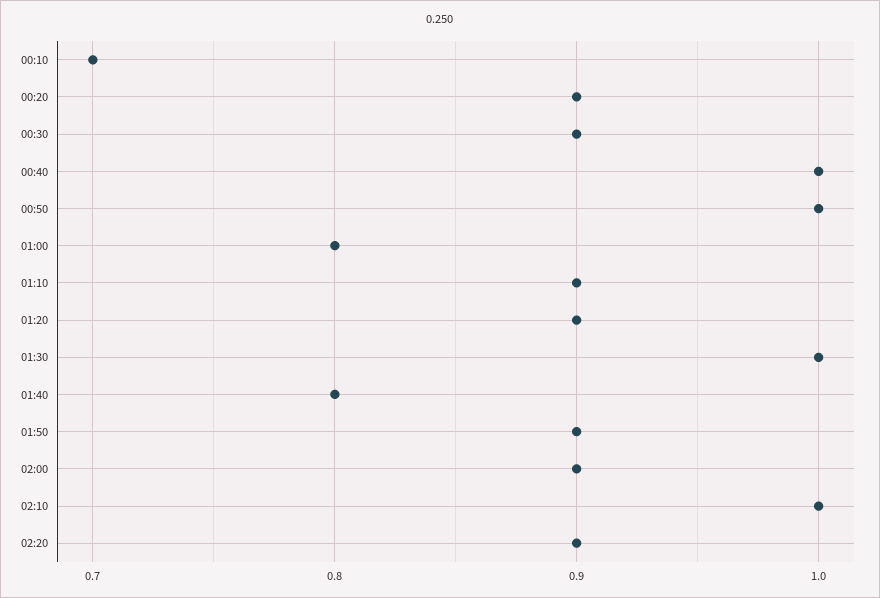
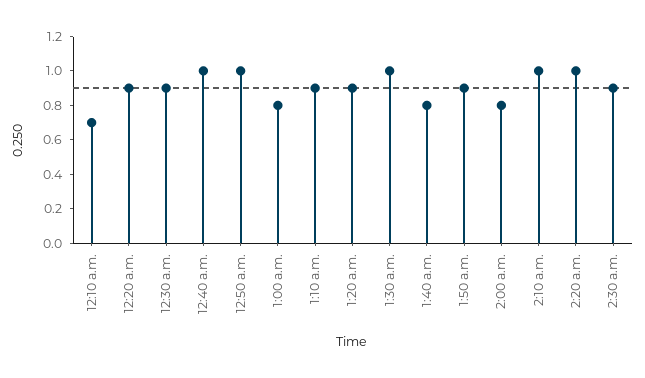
02:00: 0.9 -> 0.8
02:20: 0.9 -> 1
2:30 a.m.: none -> 0.9

